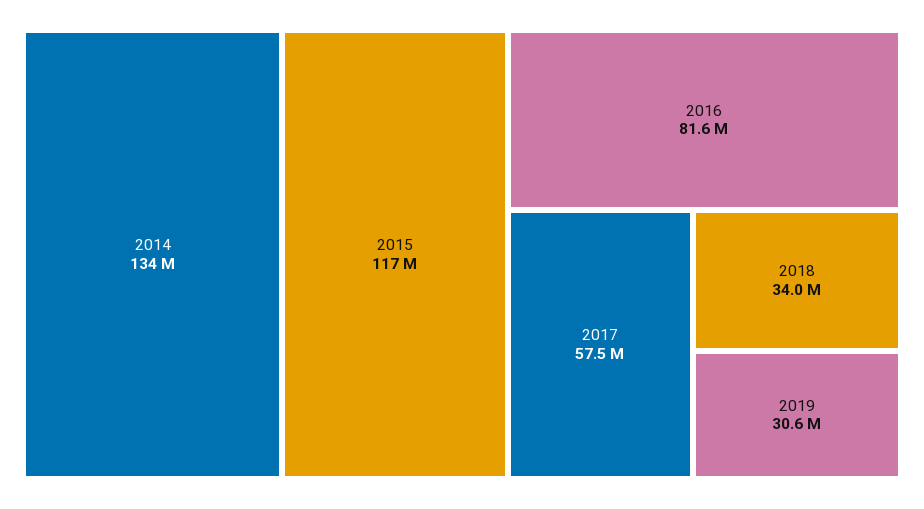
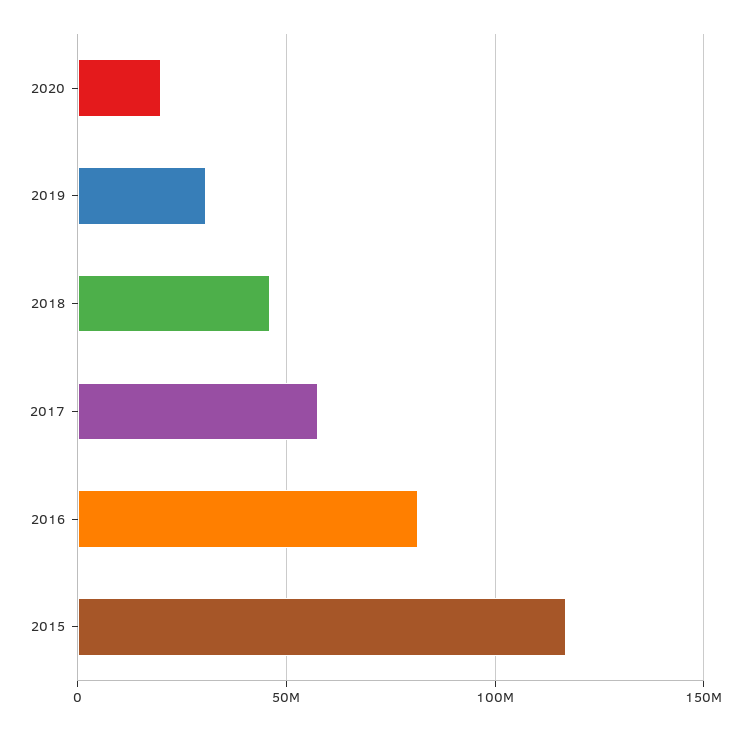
2014: 134000000 -> none
2018: 34000000 -> 45000000
2020: none -> 20000000

